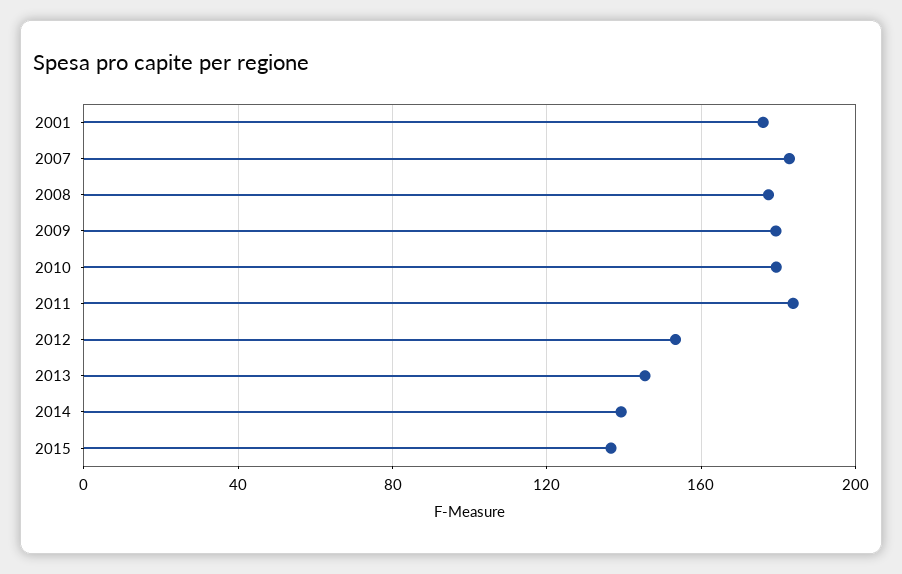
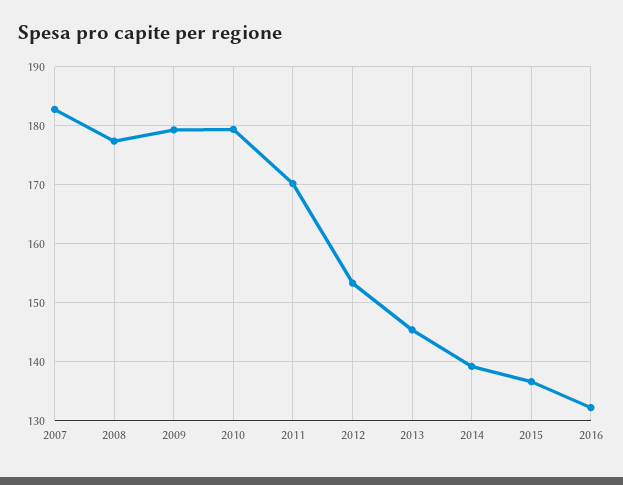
2001: 175 -> none
2011: 185 -> 170
2016: none -> 132

